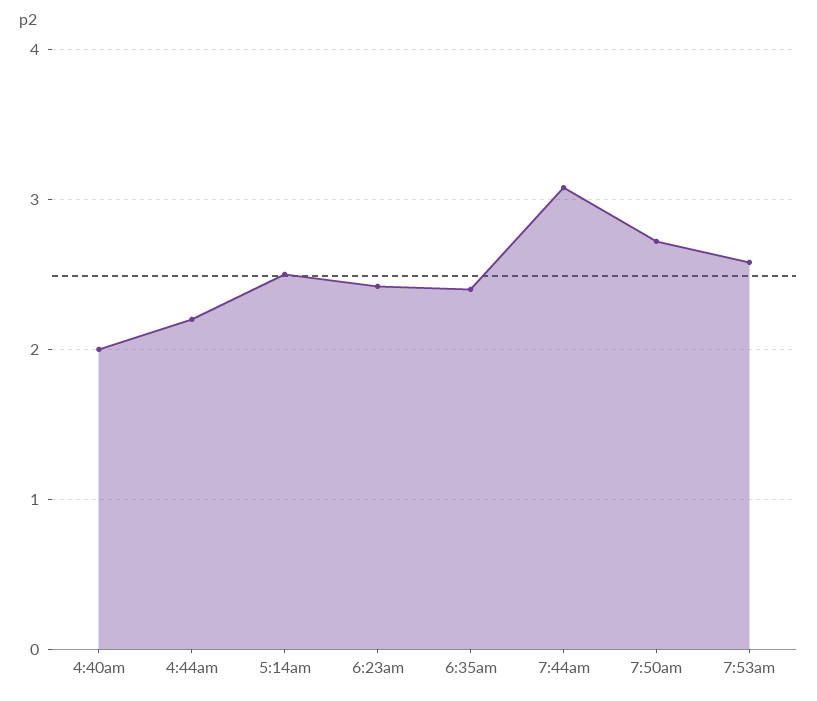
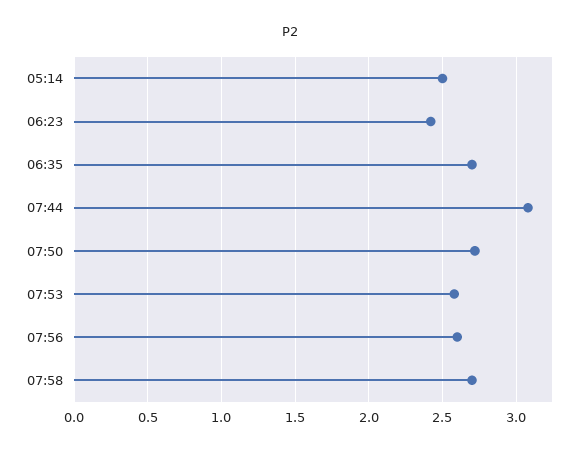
4:40am: 2 -> none
4:44am: 2.2 -> none
6:35am: 2.4 -> 2.7
07:56: none -> 2.6
07:58: none -> 2.7

